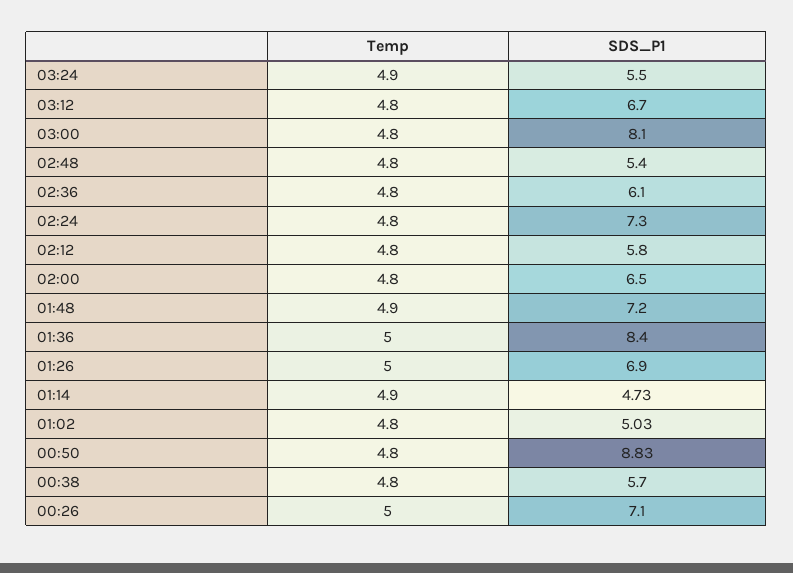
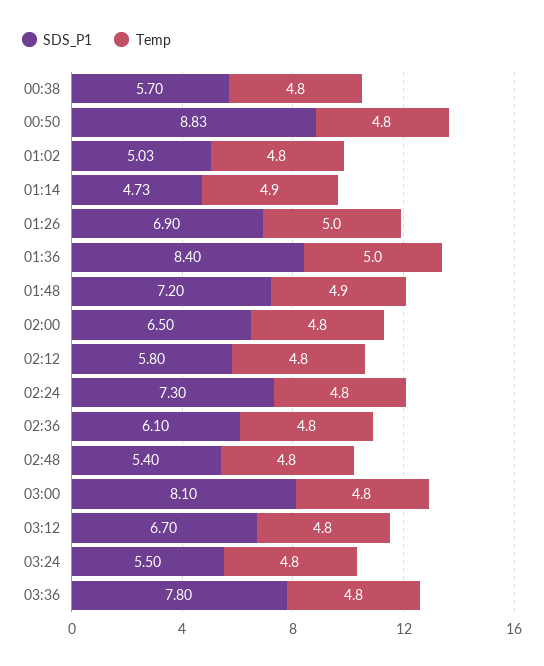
Temp, 03:24: 4.9 -> 4.8
Temp, 00:26: 5 -> none
SDS_P1, 00:26: 7.1 -> none
SDS_P1, 03:36: none -> 7.8
Temp, 03:36: none -> 4.8

